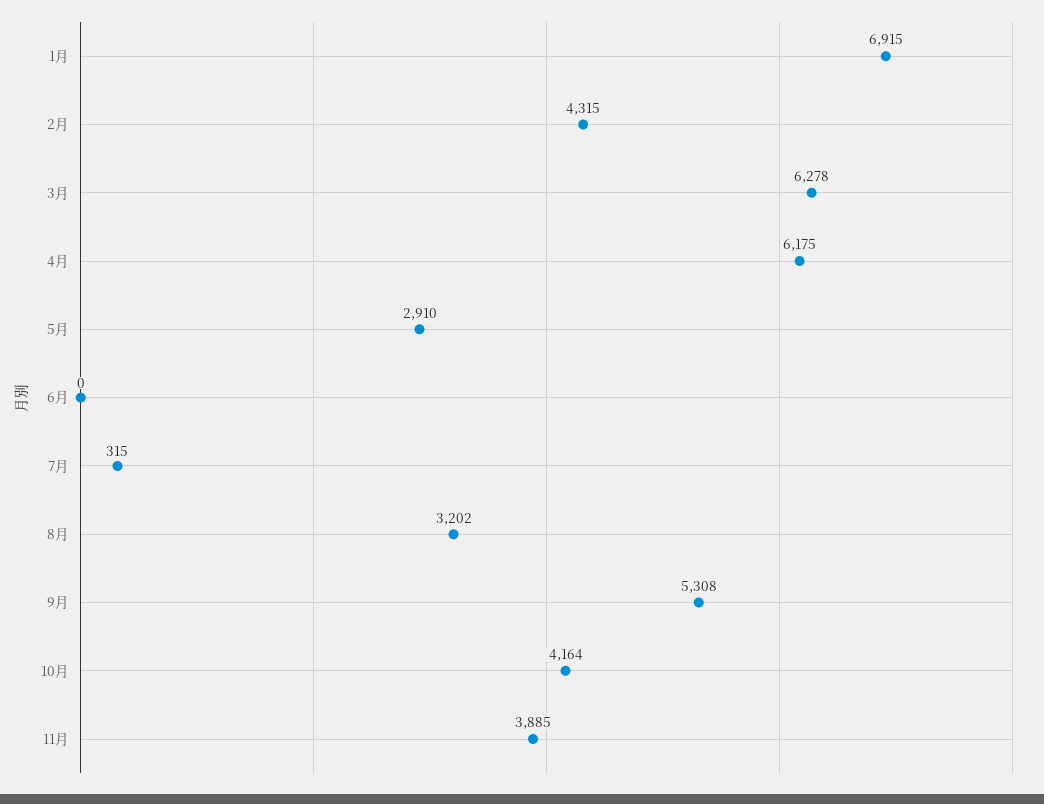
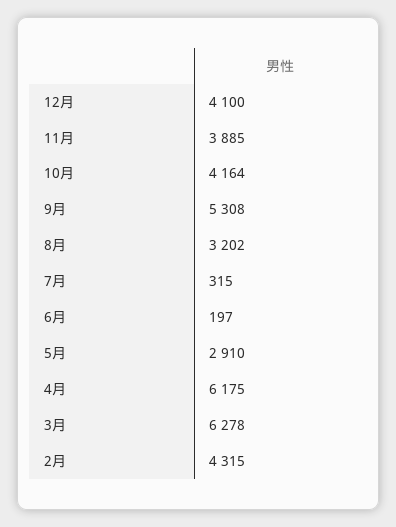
1月: 6915 -> none
6月: 0 -> 197
12月: none -> 4100

